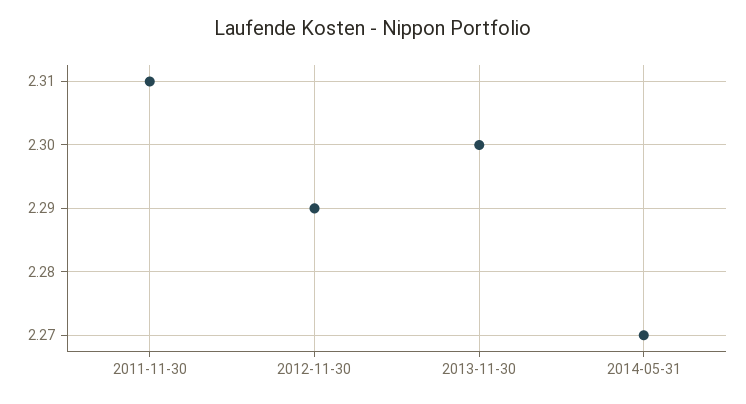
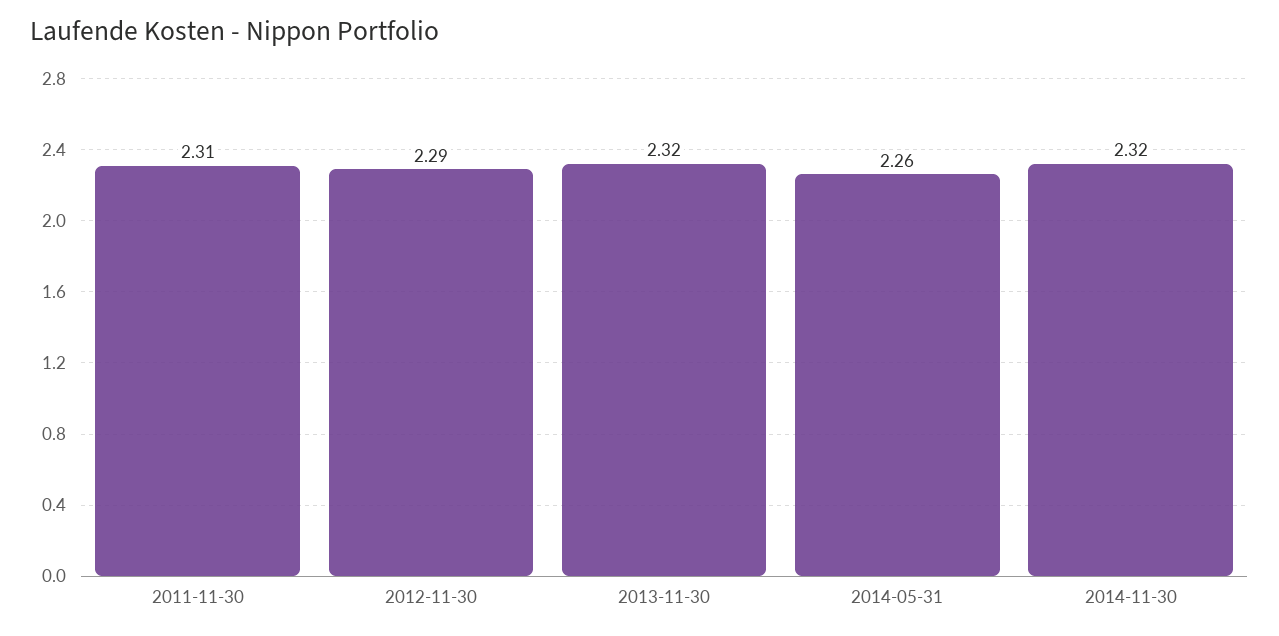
2013-11-30: 2.3 -> 2.32
2014-05-31: 2.27 -> 2.26
2014-11-30: none -> 2.32

